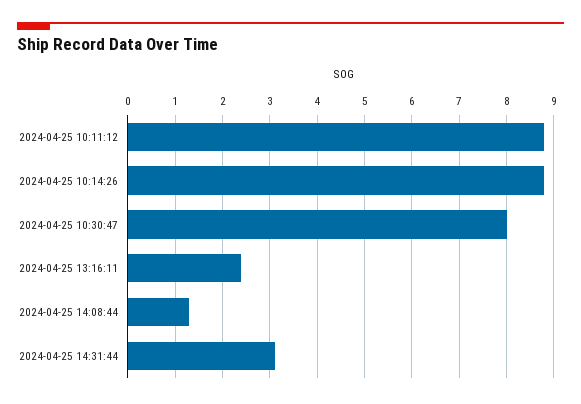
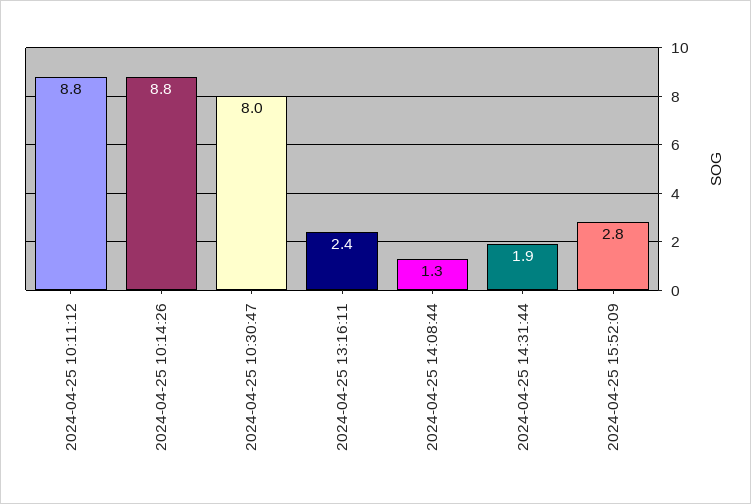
2024-04-25 14:31:44: 3 -> 1.9
2024-04-25 15:52:09: none -> 2.8

